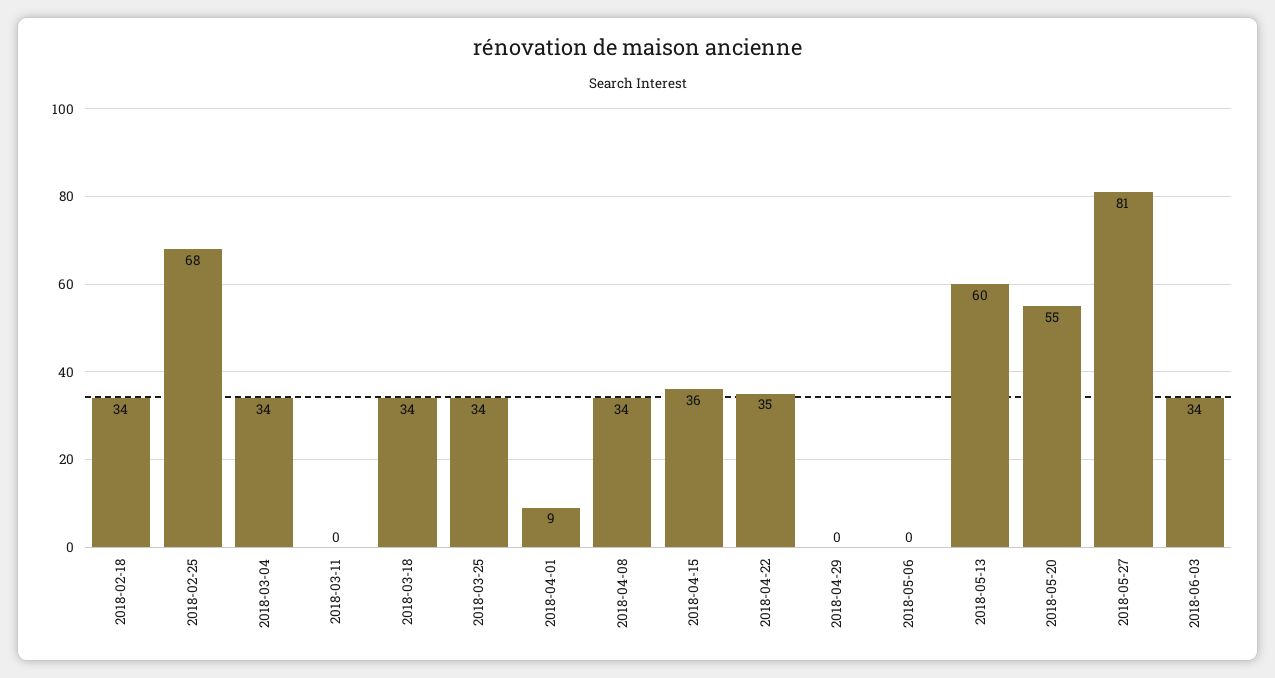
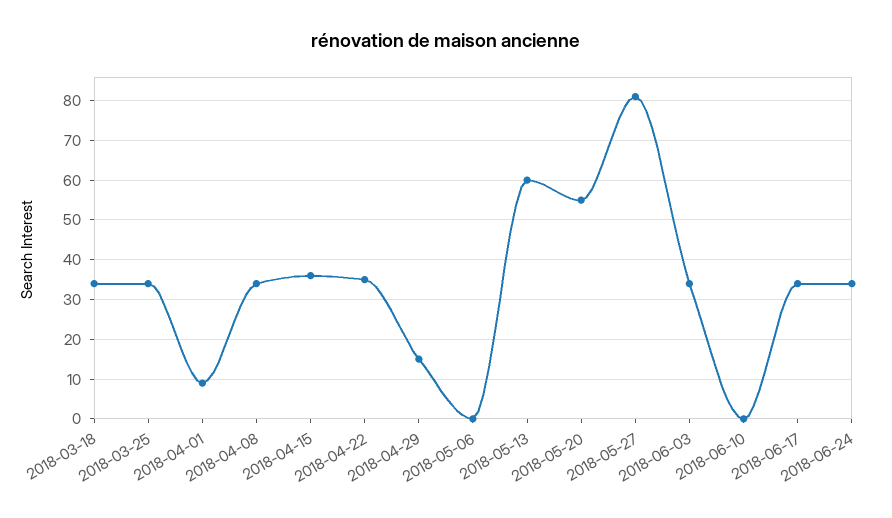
2018-02-18: 34 -> none
2018-02-25: 68 -> none
2018-03-04: 34 -> none
2018-03-11: 0 -> none
2018-04-29: 0 -> 15
2018-06-10: none -> 0
2018-06-17: none -> 35
2018-06-24: none -> 35

